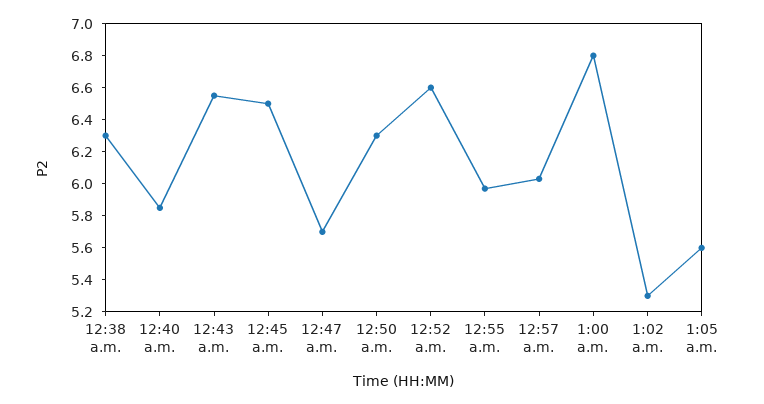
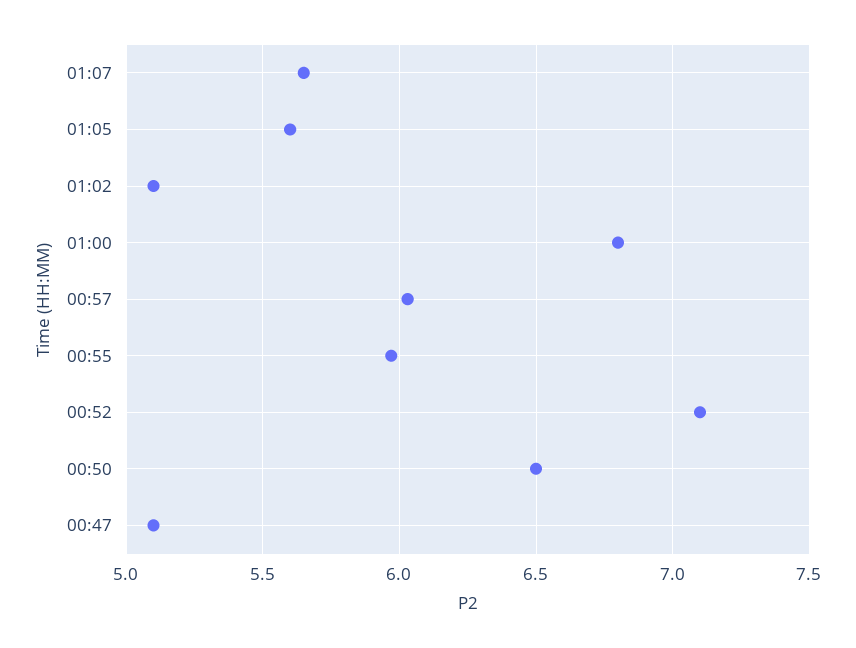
12:38 a.m.: 6.3 -> none
12:40 a.m.: 5.85 -> none
12:43 a.m.: 6.55 -> none
12:45 a.m.: 6.5 -> none
12:47 a.m.: 5.7 -> 5.1
12:50 a.m.: 6.3 -> 6.5
12:52 a.m.: 6.6 -> 7.1
1:02 a.m.: 5.3 -> 5.1
01:07: none -> 5.65

